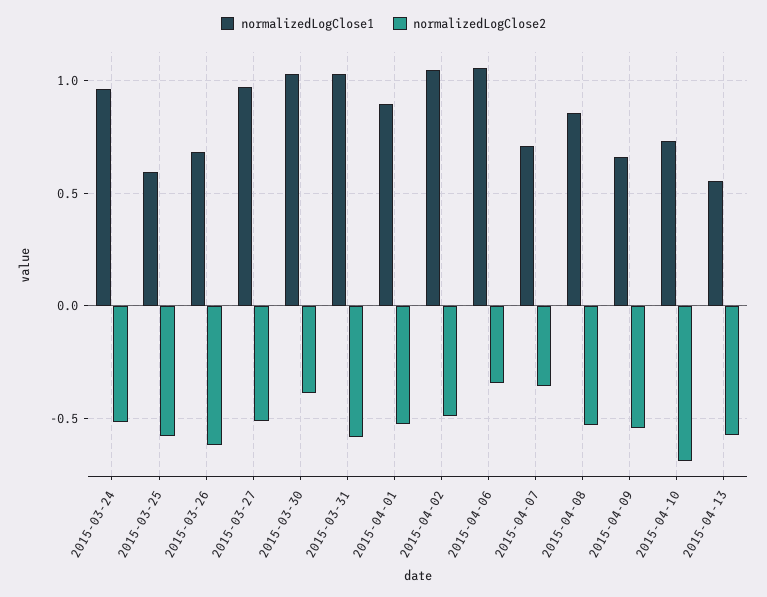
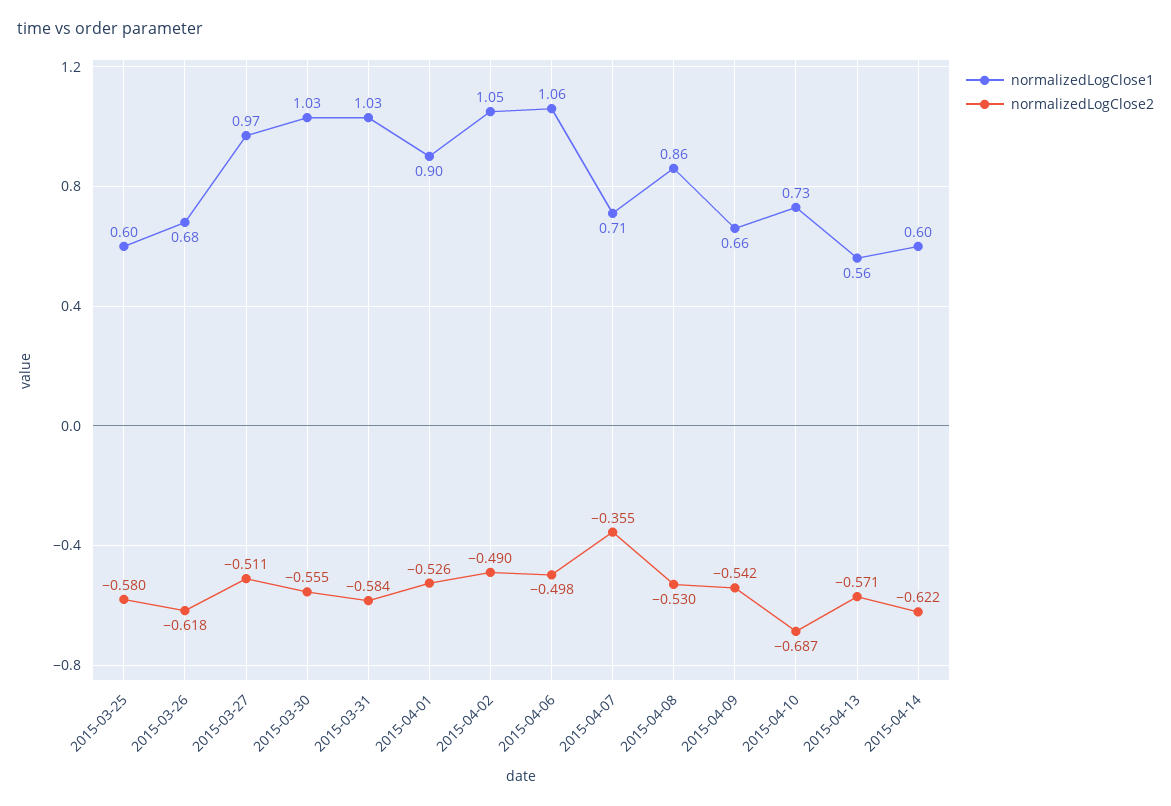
normalizedLogClose1, 2015-03-24: 0.95 -> none
normalizedLogClose2, 2015-03-24: -0.5 -> none
normalizedLogClose2, 2015-03-30: -0.4 -> -0.555
normalizedLogClose2, 2015-04-06: -0.35 -> -0.498
normalizedLogClose1, 2015-04-14: none -> 0.6
normalizedLogClose2, 2015-04-14: none -> -0.622

